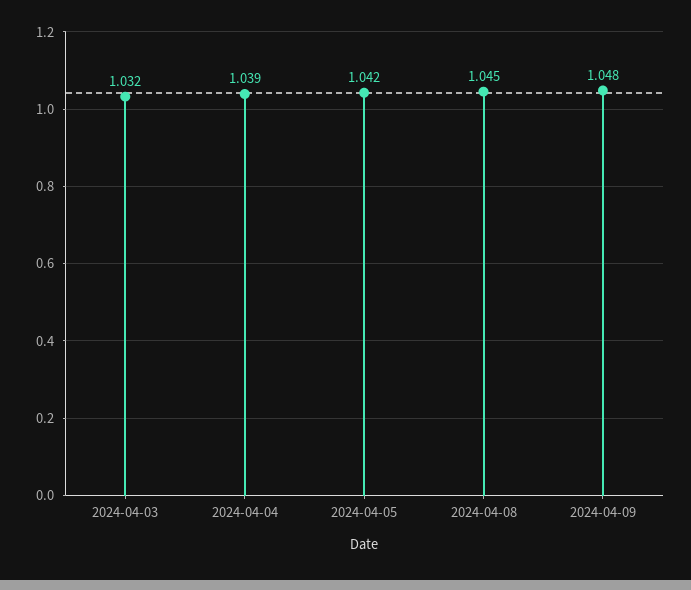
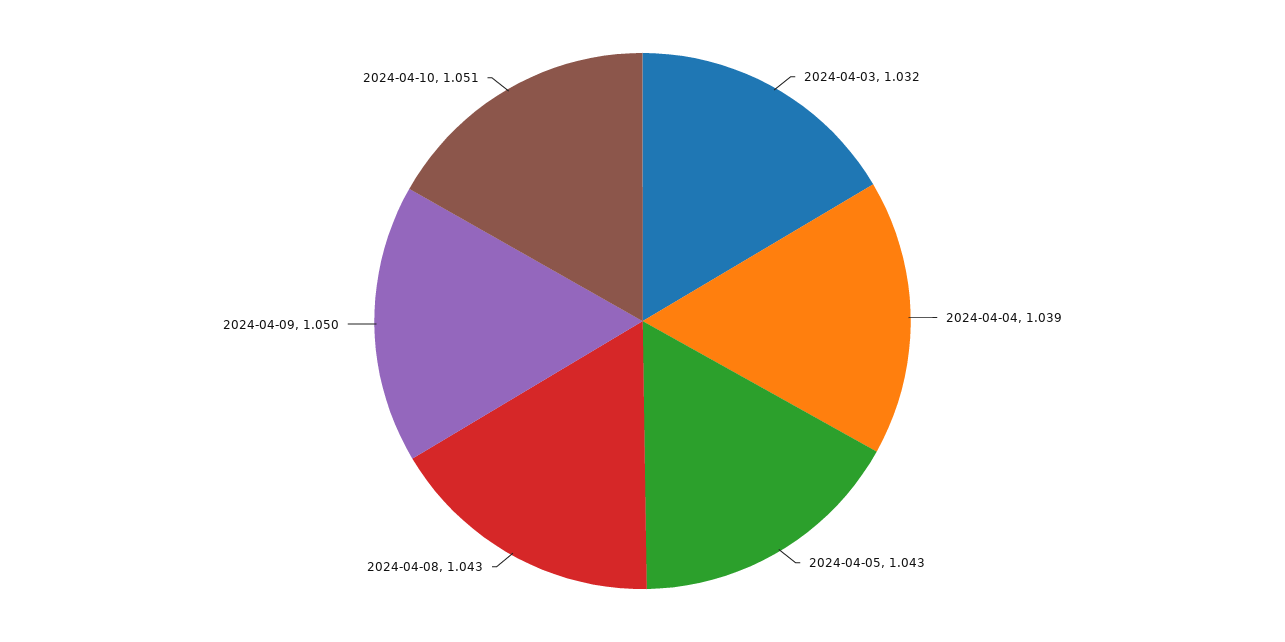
2024-04-05: 1.042 -> 1.043
2024-04-08: 1.045 -> 1.043
2024-04-09: 1.048 -> 1.05
2024-04-10: none -> 1.051

